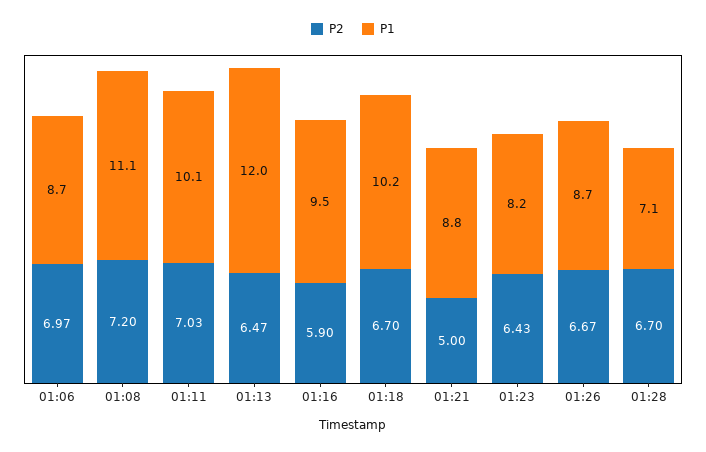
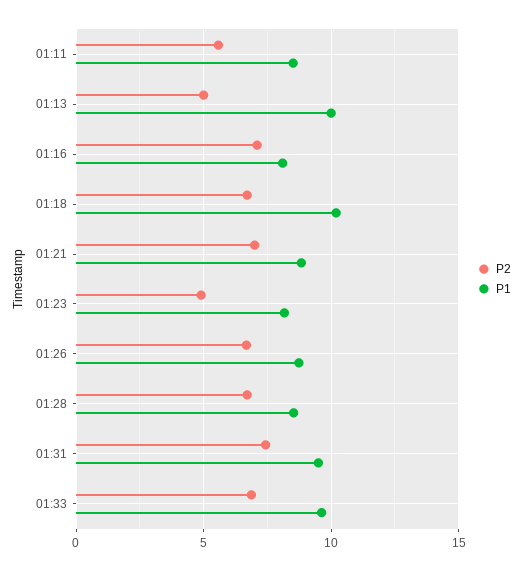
P2, 01:06: 6.97 -> none
P1, 01:06: 8.7 -> none
P2, 01:08: 7.2 -> none
P1, 01:08: 11.1 -> none
P2, 01:11: 7.03 -> 5.5
P1, 01:11: 10.1 -> 8.5
P2, 01:13: 6.47 -> 5
P1, 01:13: 12 -> 10
P2, 01:16: 5.9 -> 7
P1, 01:16: 9.5 -> 8
P2, 01:21: 5 -> 7
P2, 01:23: 6.43 -> 5
P1, 01:28: 7.1 -> 8.5
P2, 01:31: none -> 7.5
P1, 01:31: none -> 9.5
P2, 01:33: none -> 7
P1, 01:33: none -> 9.5

